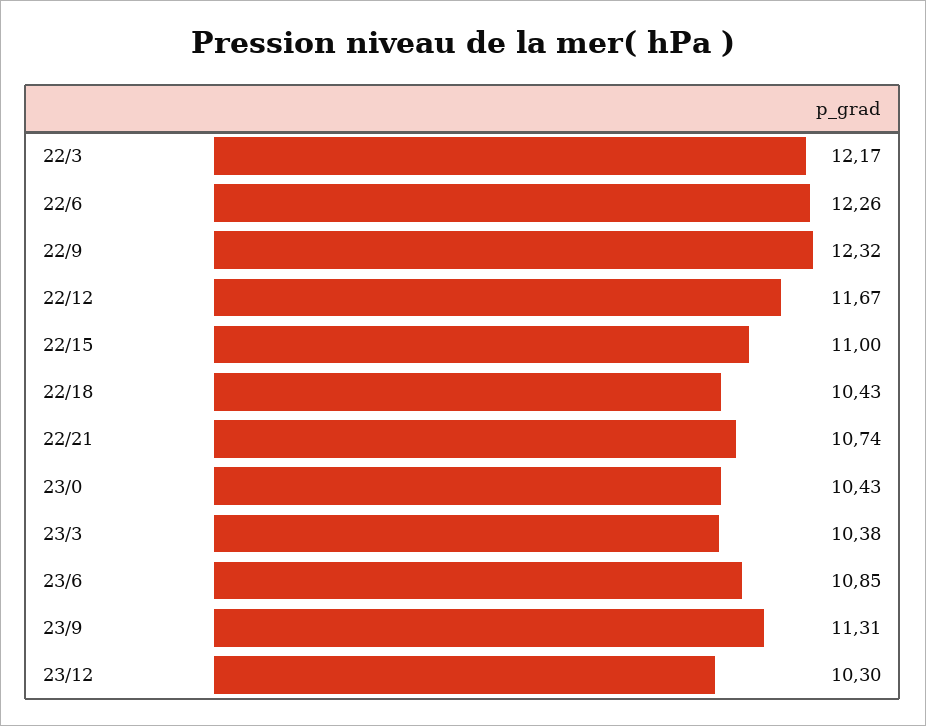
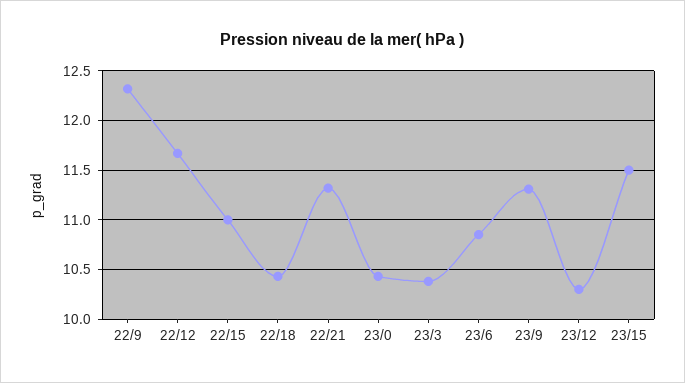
22/3: 12.17 -> none
22/6: 12.26 -> none
22/21: 10.74 -> 11.3
23/15: none -> 11.5

